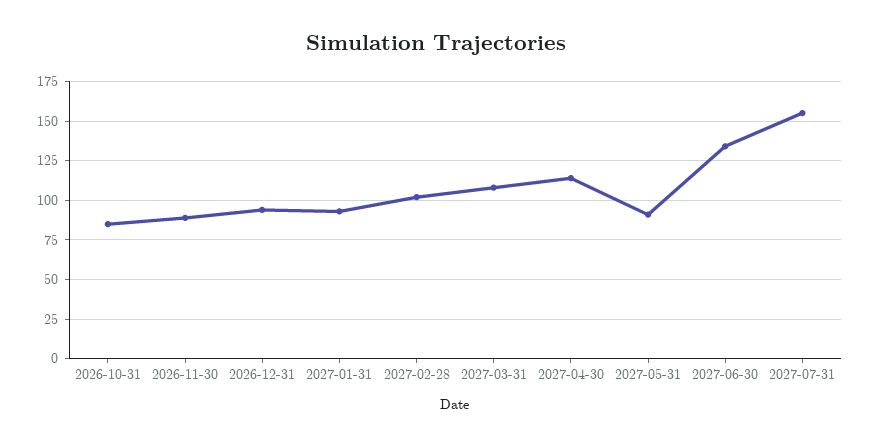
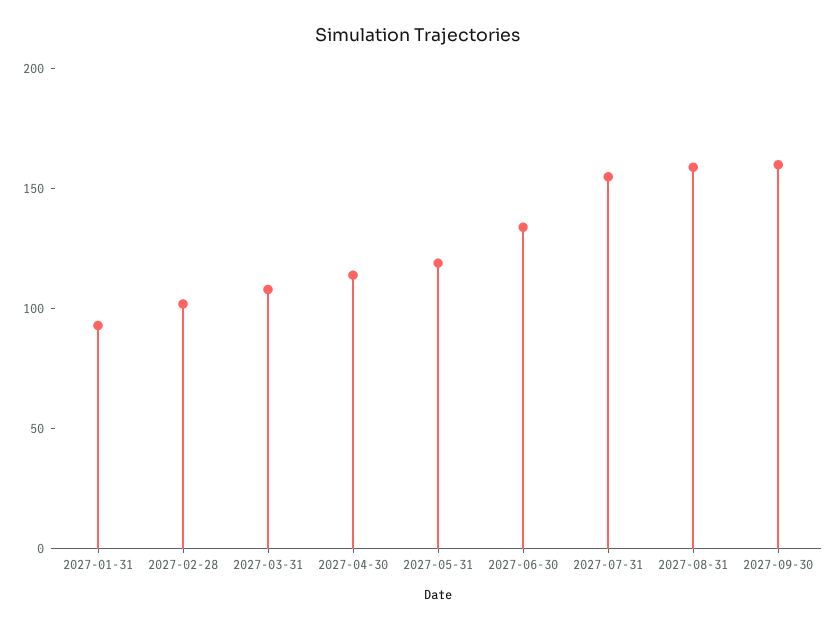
2026-10-31: 85 -> none
2026-11-30: 90 -> none
2026-12-31: 95 -> none
2027-05-31: 90 -> 120
2027-08-31: none -> 160
2027-09-30: none -> 160

